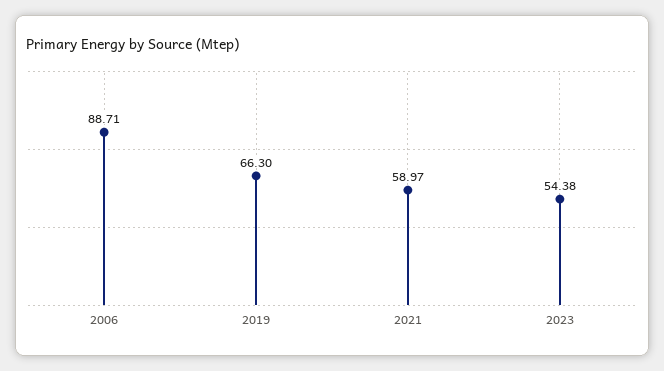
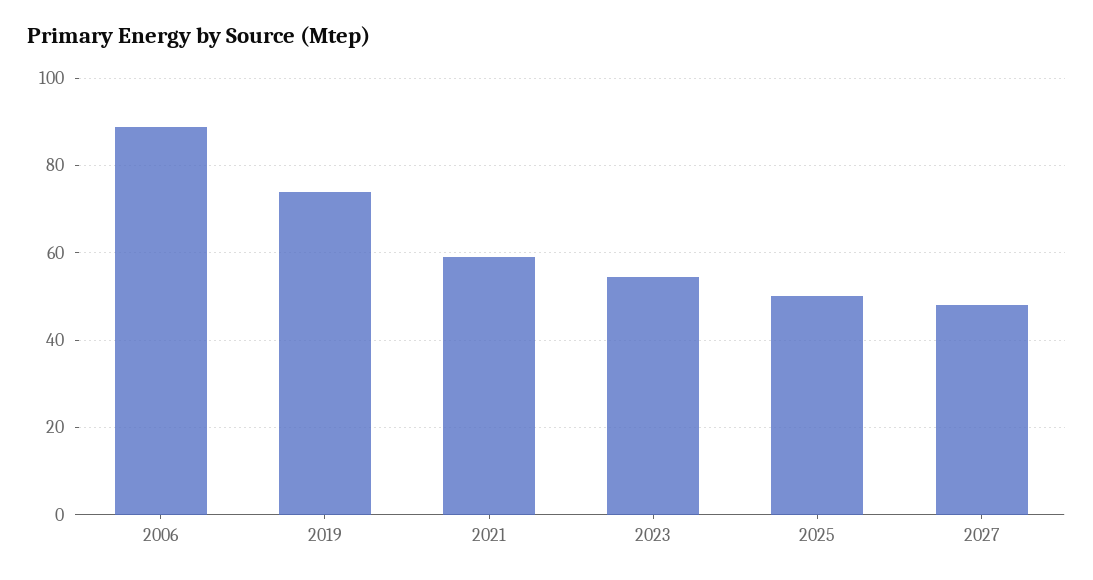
2019: 66.3 -> 74
2025: none -> 50
2027: none -> 48

